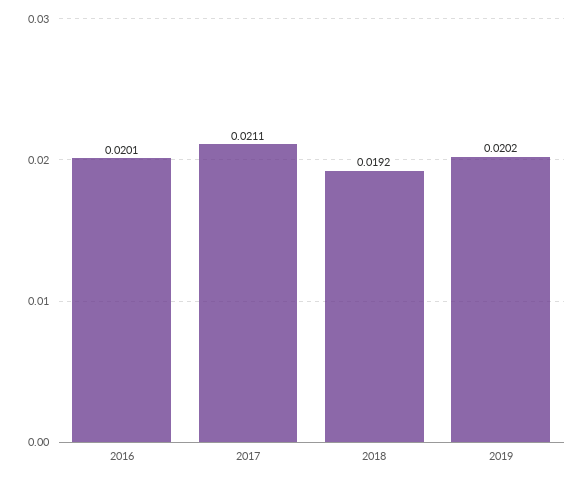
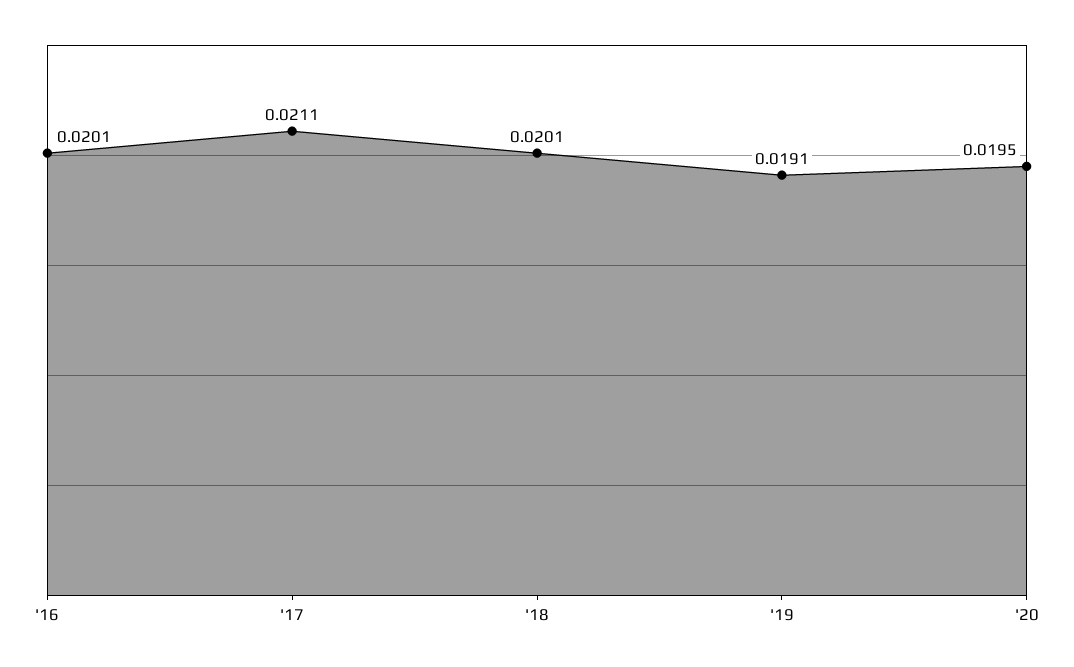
2018: 0.0192 -> 0.0201
2019: 0.0202 -> 0.0191
'20: none -> 0.0195

